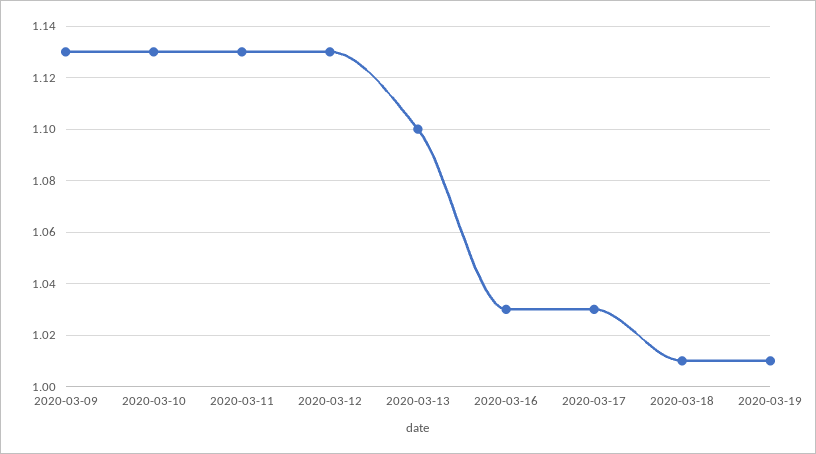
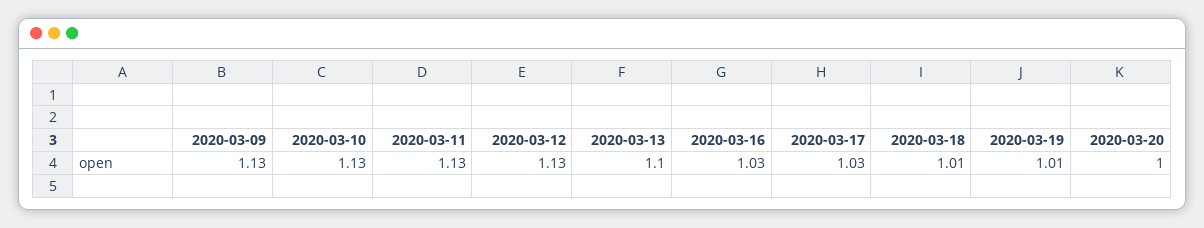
2020-03-20: none -> 1

